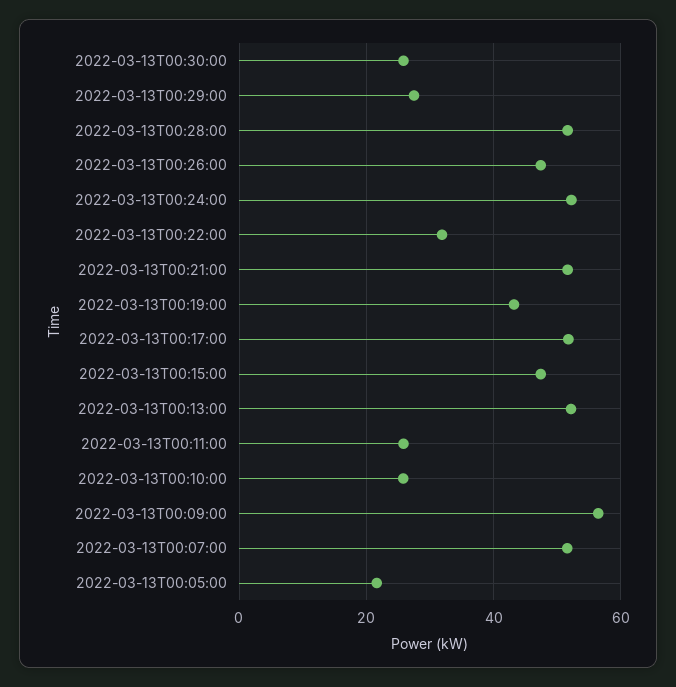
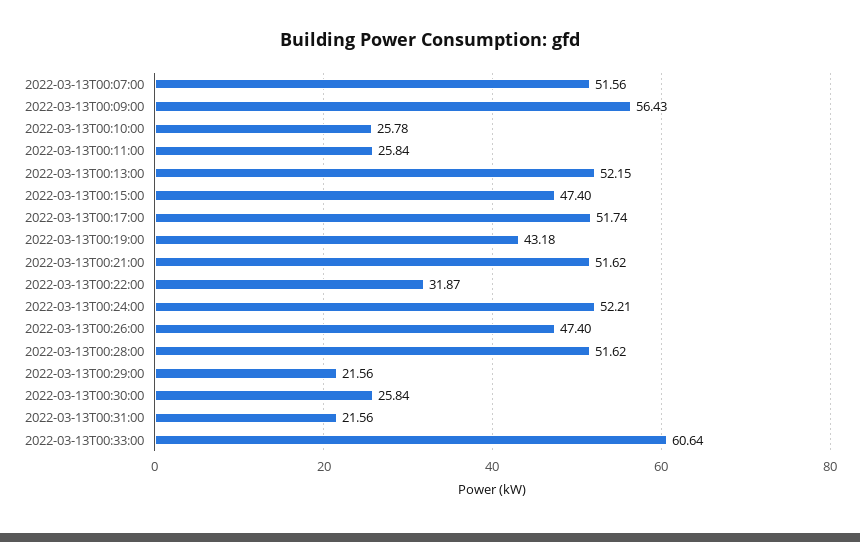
2022-03-13T00:29:00: 28 -> 21.56
2022-03-13T00:05:00: 22 -> none
2022-03-13T00:31:00: none -> 21.56
2022-03-13T00:33:00: none -> 60.64

